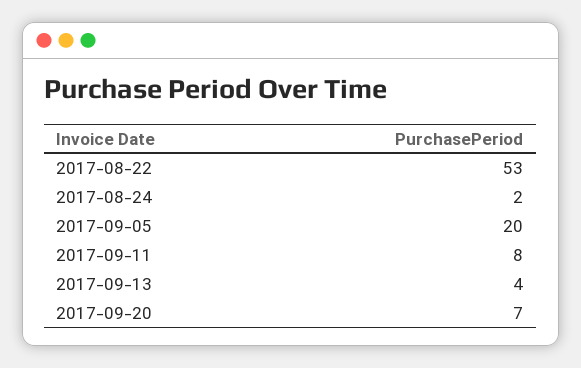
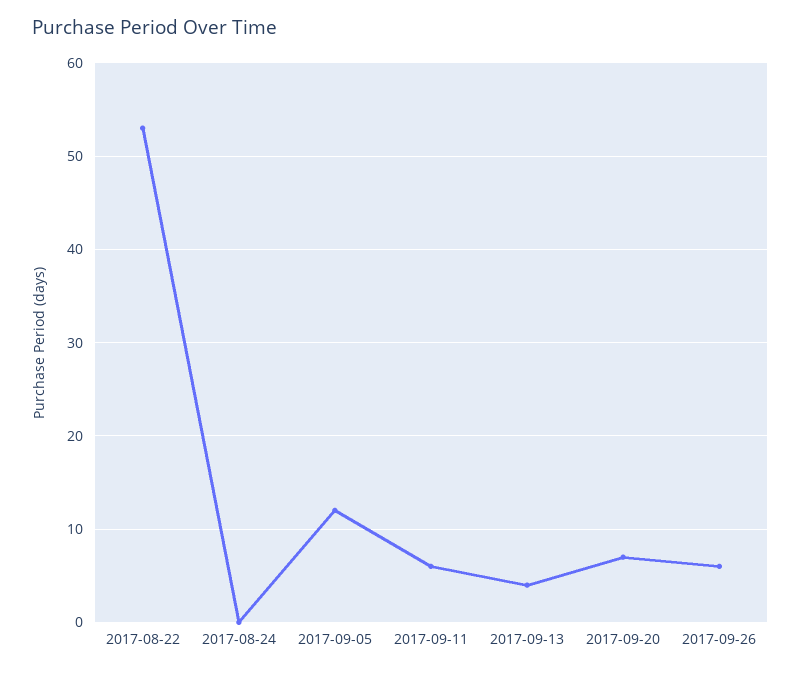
2017-08-24: 2 -> 0
2017-09-05: 20 -> 12
2017-09-11: 8 -> 6
2017-09-26: none -> 6

